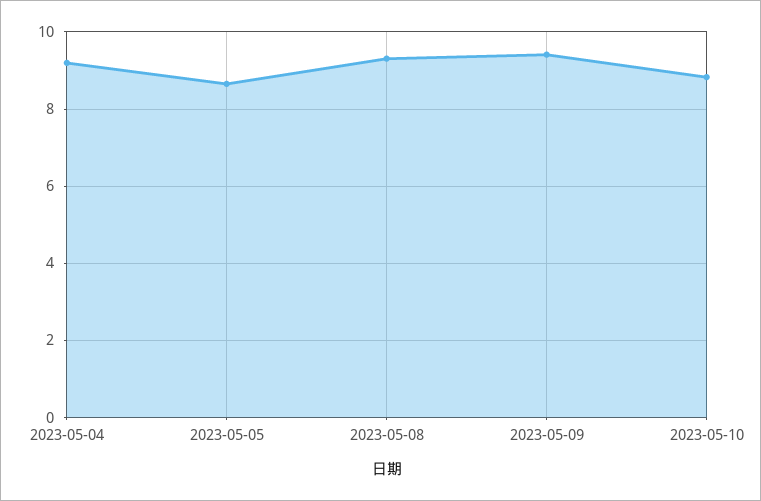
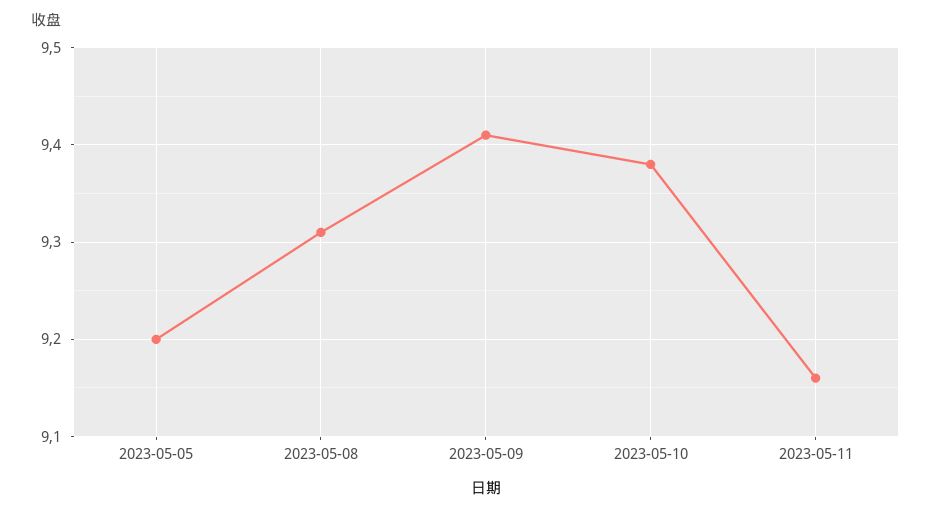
2023-05-04: 9.2 -> none
2023-05-05: 8.6 -> 9.2
2023-05-10: 8.8 -> 9.38
2023-05-11: none -> 9.16

